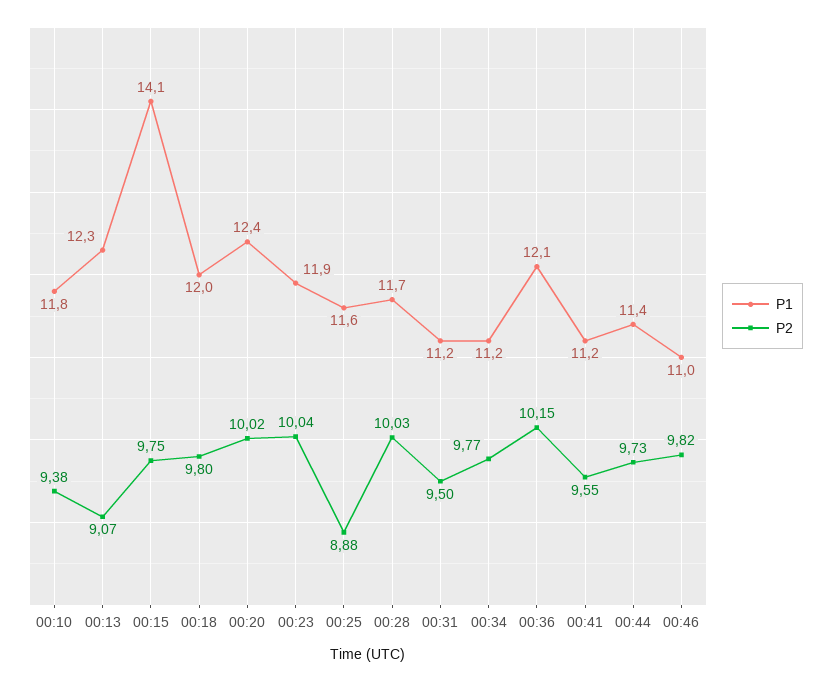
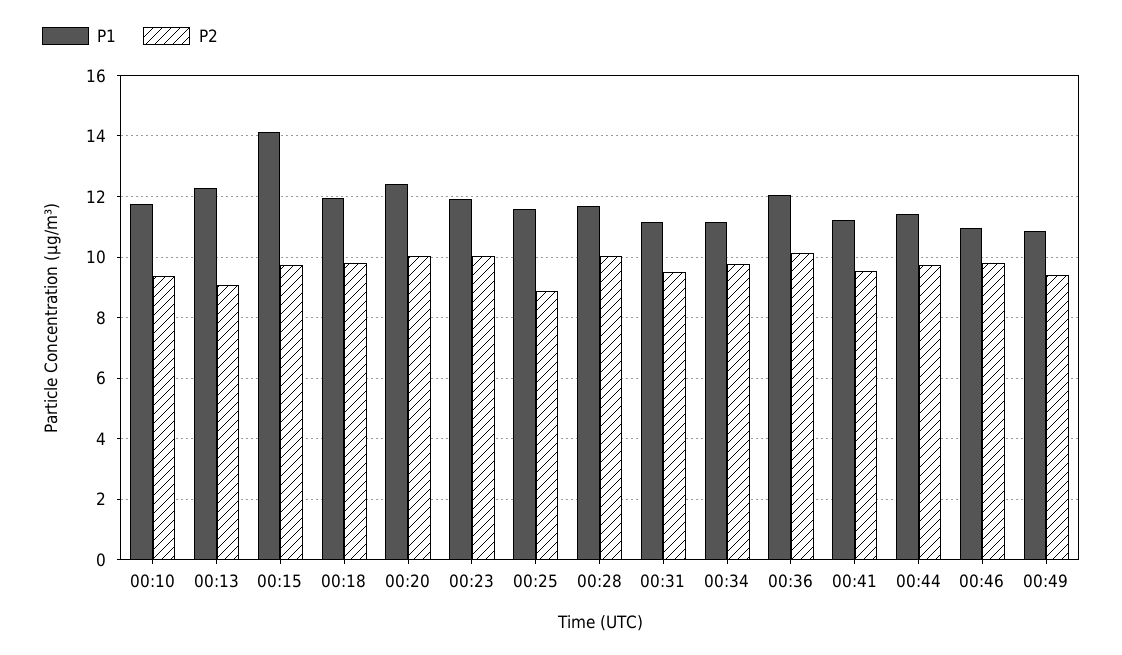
P1, 00:49: none -> 10.8
P2, 00:49: none -> 9.4

